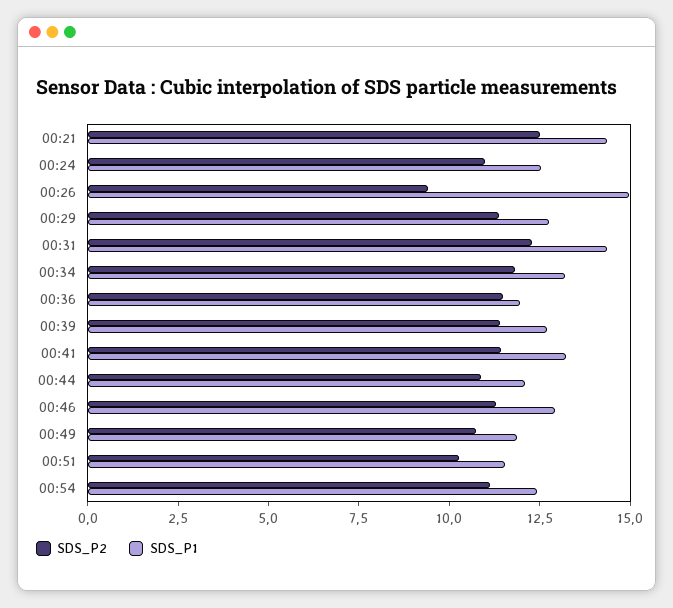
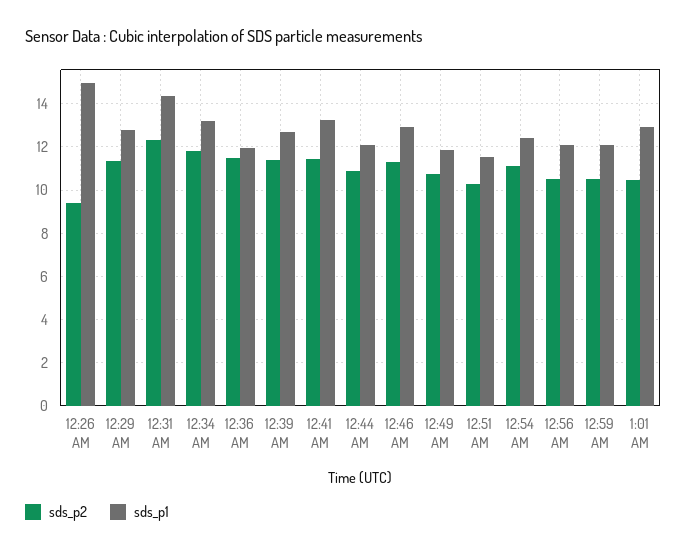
SDS_P2, 00:21: 12.5 -> none
SDS_P1, 00:21: 14.5 -> none
SDS_P2, 00:24: 11 -> none
SDS_P1, 00:24: 12.5 -> none
SDS_P2, 12:56 AM: none -> 10.5
SDS_P1, 12:56 AM: none -> 12
SDS_P2, 12:59 AM: none -> 10.5
SDS_P1, 12:59 AM: none -> 12
SDS_P2, 1:01 AM: none -> 10.5
SDS_P1, 1:01 AM: none -> 13

